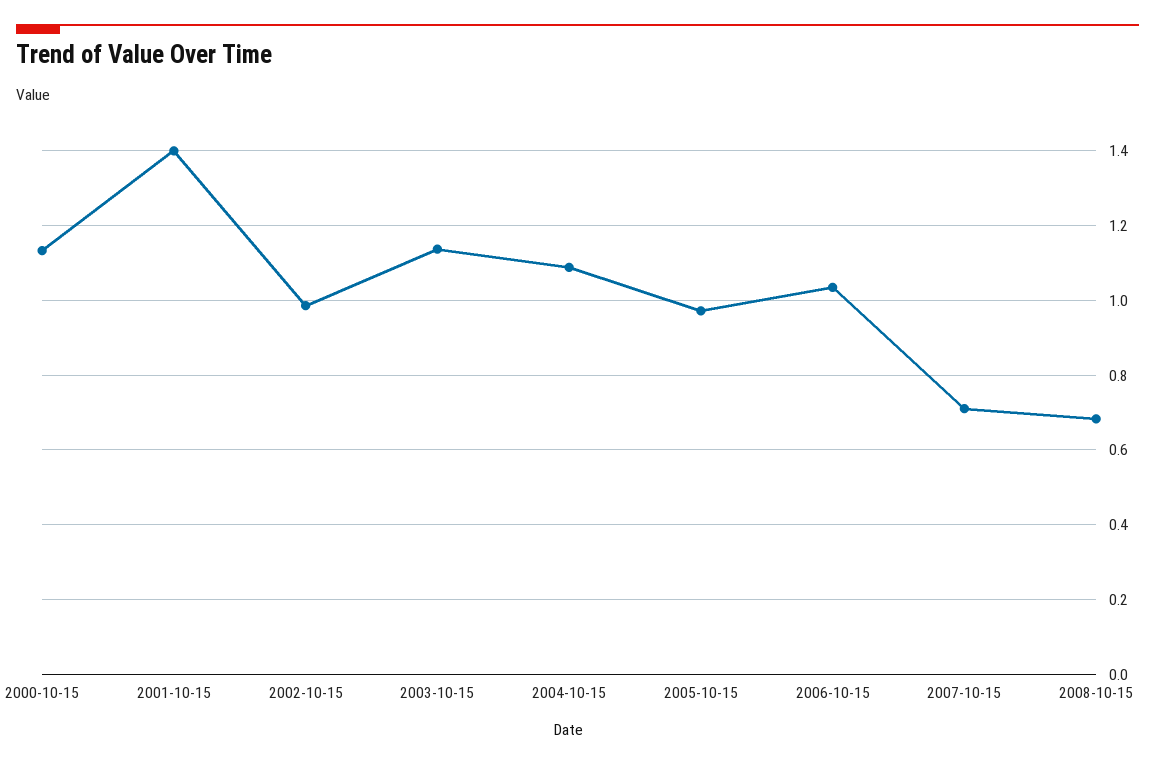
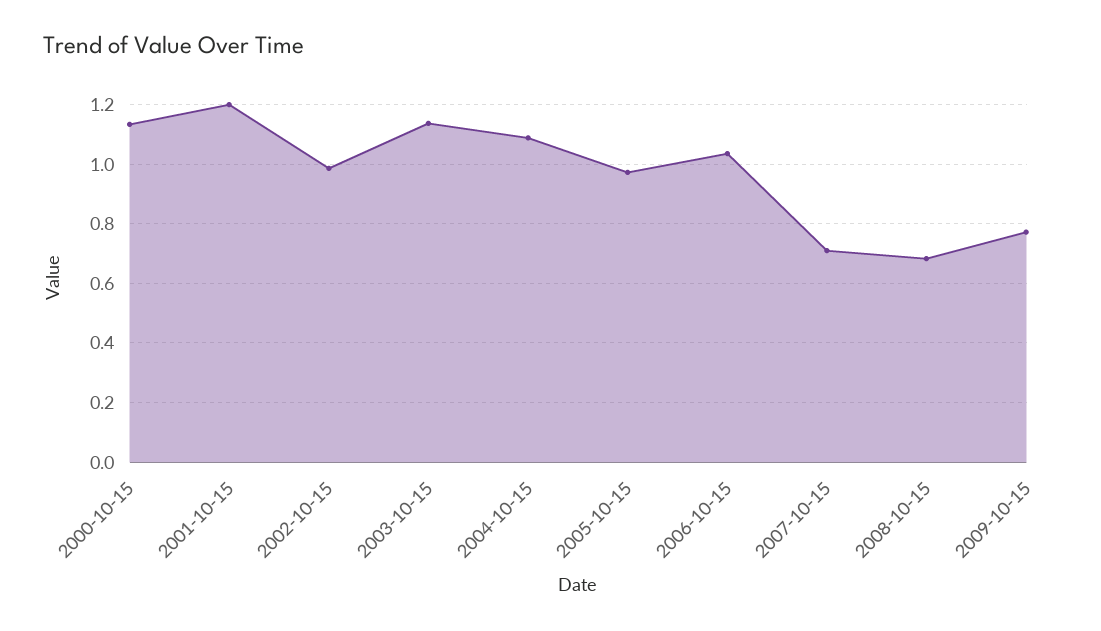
2001-10-15: 1.4 -> 1.2
2009-10-15: none -> 0.775

